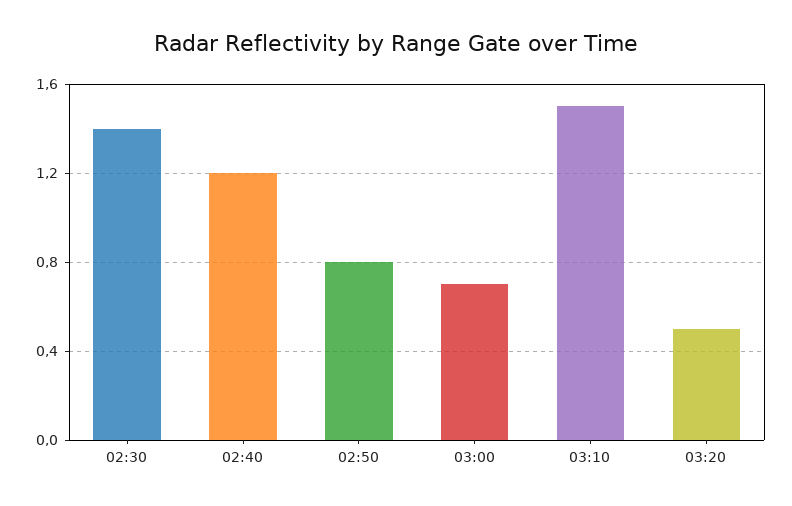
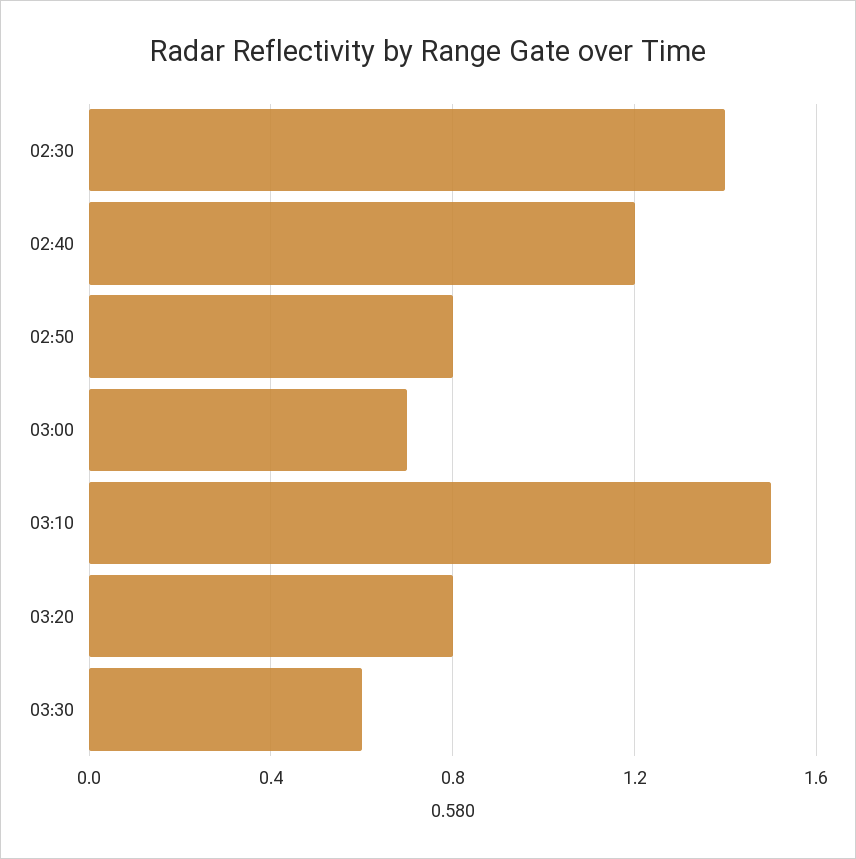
03:20: 0.5 -> 0.8
03:30: none -> 0.6

